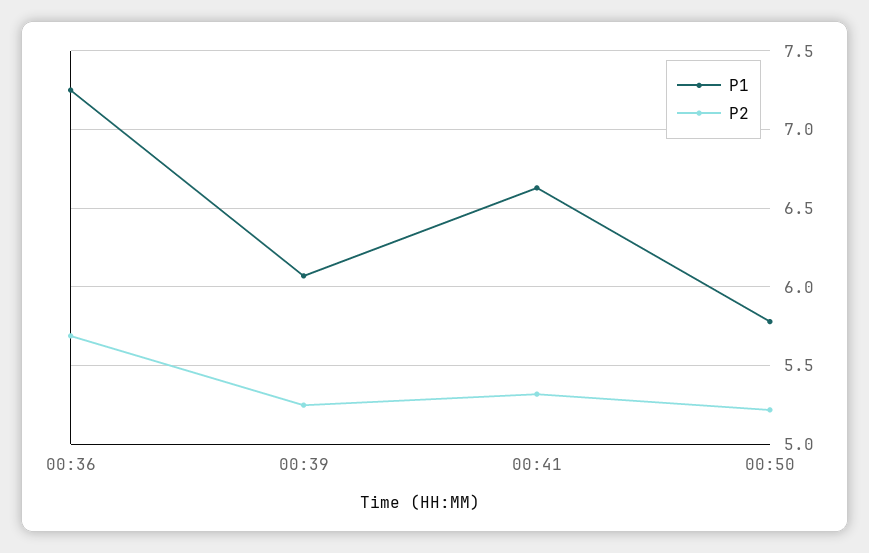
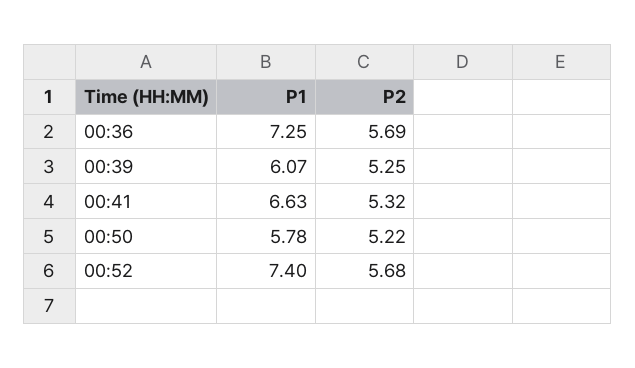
P1, 00:52: none -> 7.4
P2, 00:52: none -> 5.68

